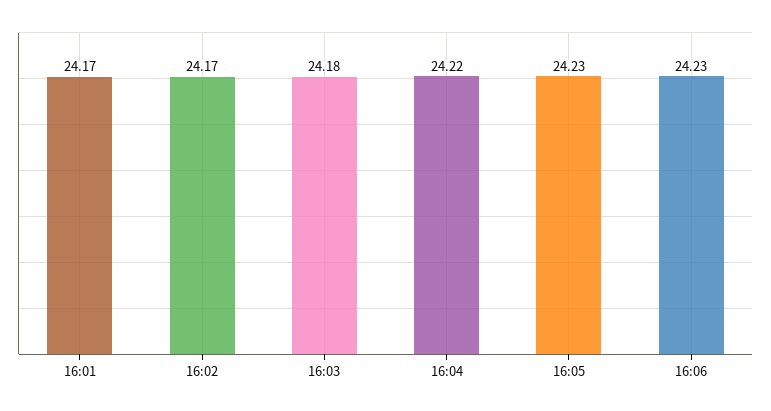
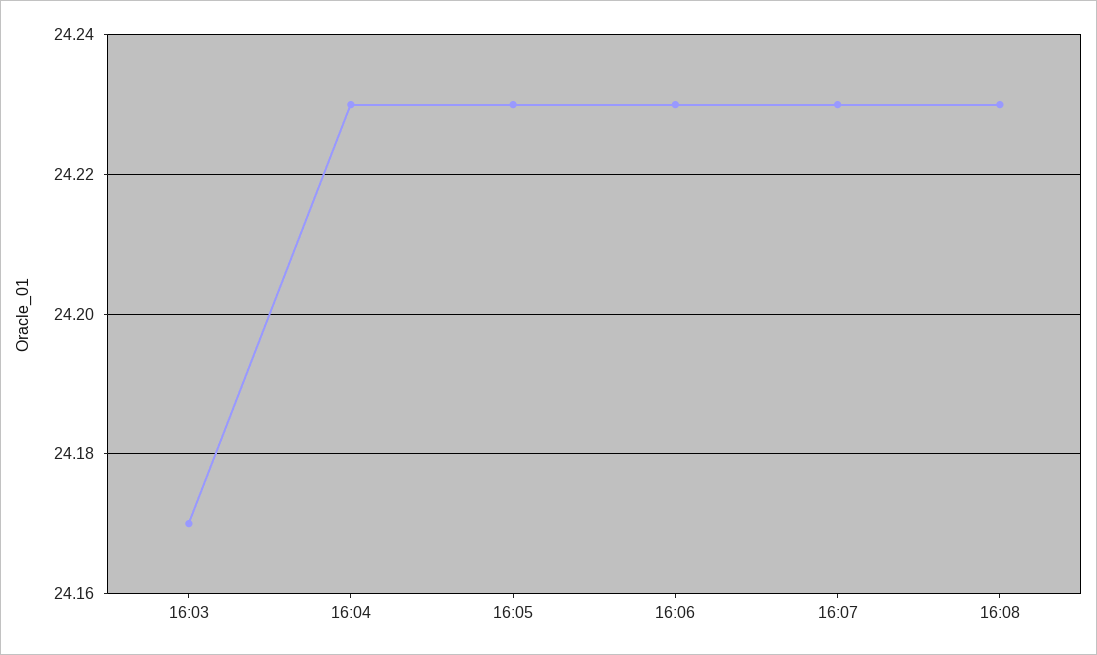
16:01: 24.17 -> none
16:02: 24.17 -> none
16:03: 24.18 -> 24.17
16:04: 24.22 -> 24.23
16:07: none -> 24.23
16:08: none -> 24.23

